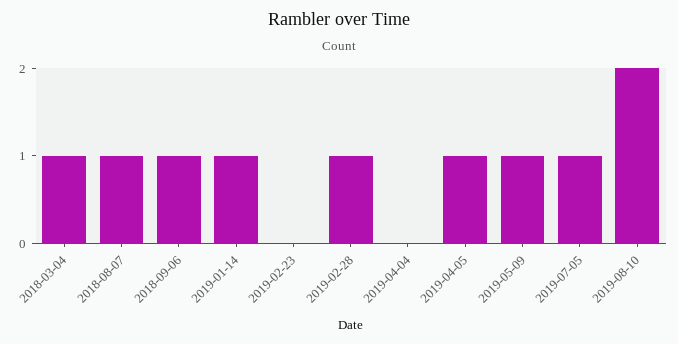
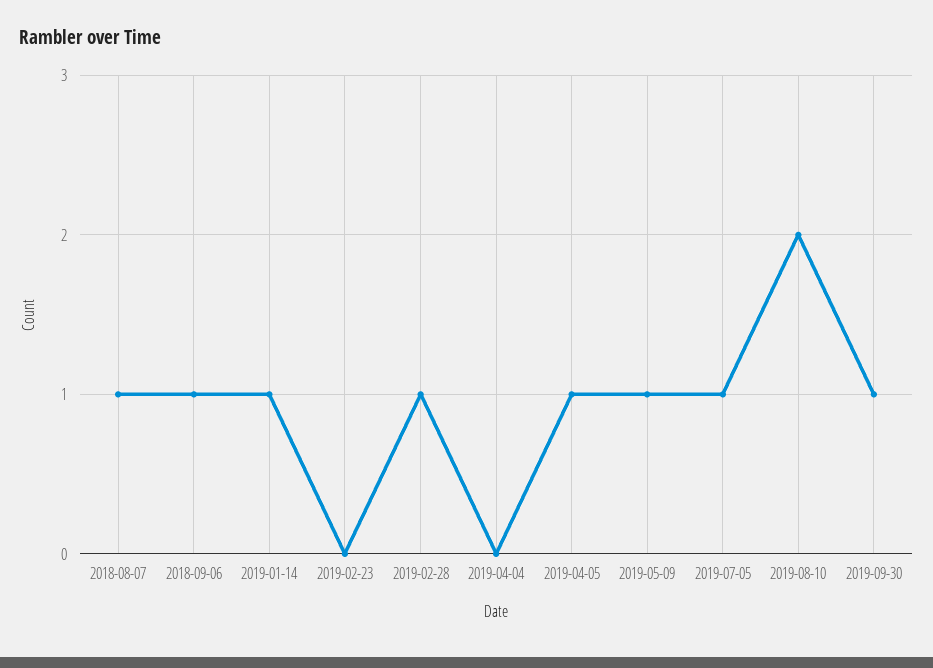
2018-03-04: 1 -> none
2019-09-30: none -> 1

